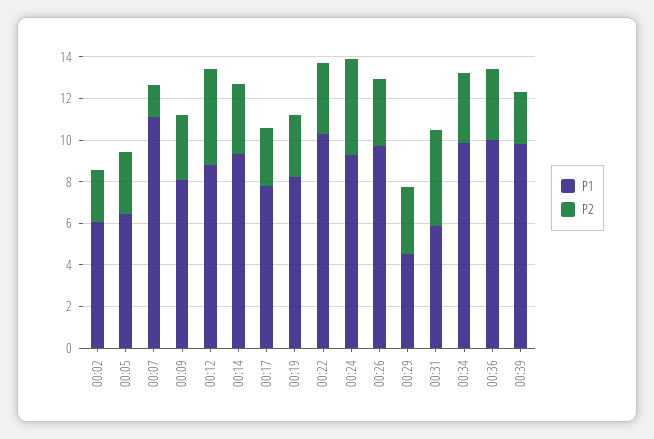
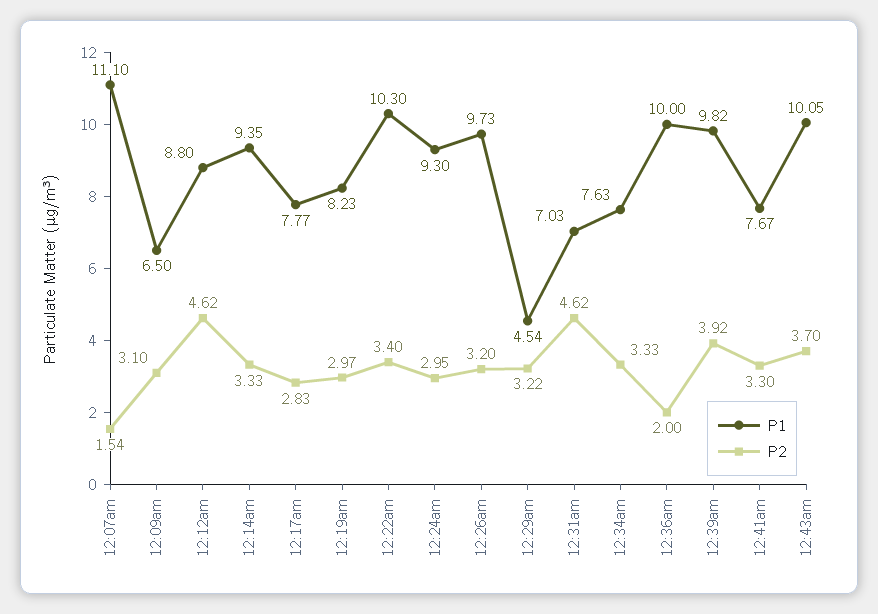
P1, 00:02: 6 -> none
P2, 00:02: 2.5 -> none
P1, 00:05: 6.5 -> none
P2, 00:05: 3 -> none
P1, 00:09: 8 -> 6.5
P2, 00:24: 4.5 -> 2.95
P1, 00:31: 6 -> 7.03
P1, 00:34: 10 -> 7.63
P2, 00:36: 3.5 -> 2
P2, 00:39: 2.5 -> 3.92
P1, 12:41am: none -> 7.67
P2, 12:41am: none -> 3.3
P1, 12:43am: none -> 10.05
P2, 12:43am: none -> 3.7

